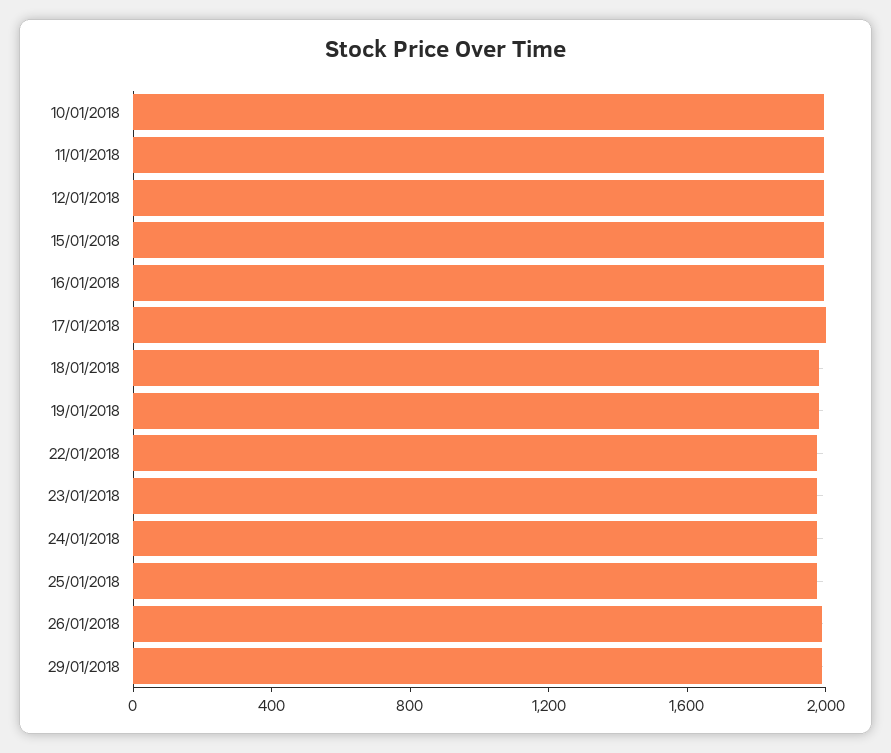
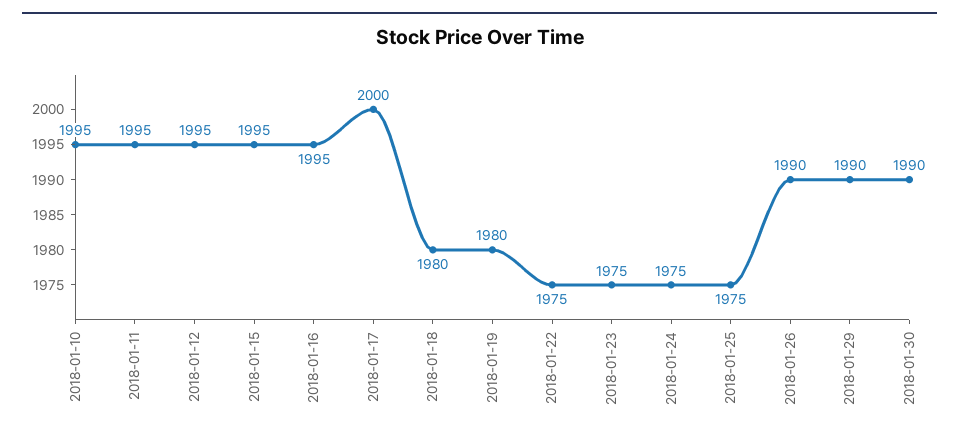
2018-01-30: none -> 1990

